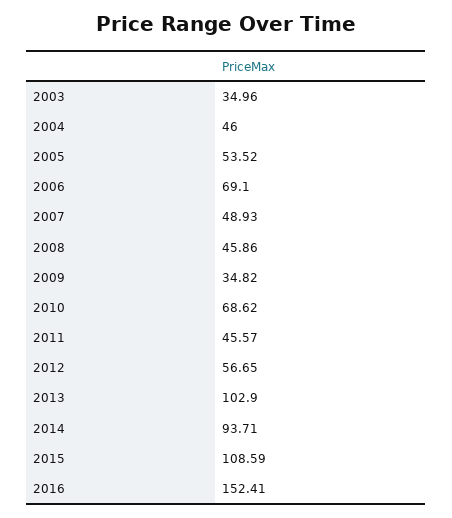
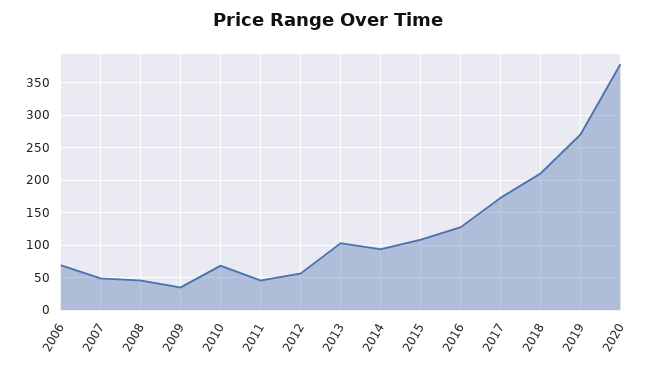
2003: 34.96 -> none
2004: 46 -> none
2005: 53.52 -> none
2016: 152.41 -> 130
2017: none -> 170
2018: none -> 210
2019: none -> 270
2020: none -> 380

